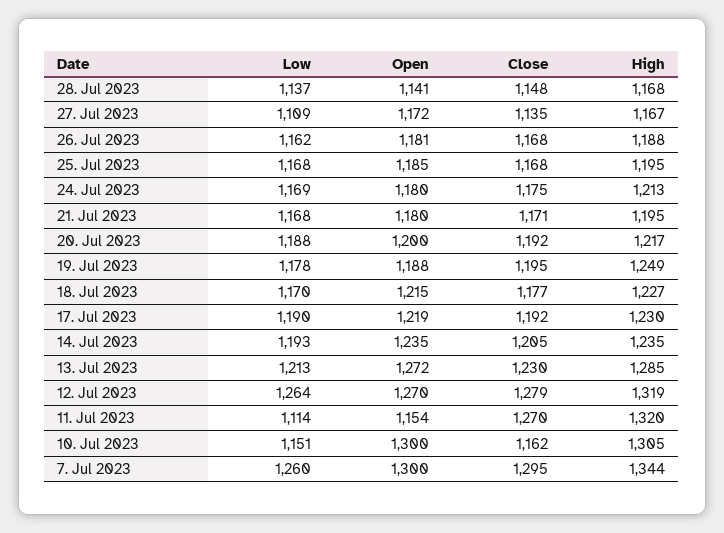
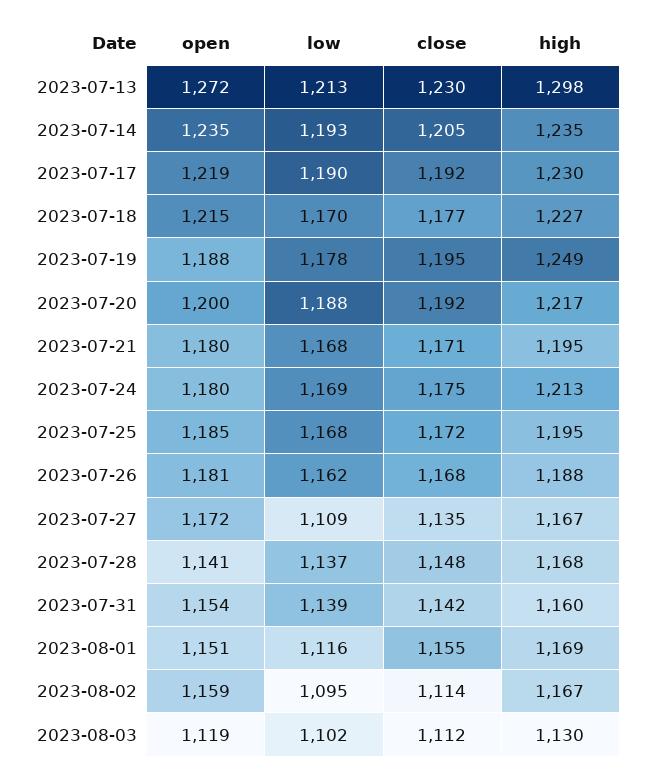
Close, 25. Jul 2023: 1168 -> 1172
High, 13. Jul 2023: 1285 -> 1298
Low, 12. Jul 2023: 1264 -> none
Open, 12. Jul 2023: 1270 -> none
Close, 12. Jul 2023: 1279 -> none
High, 12. Jul 2023: 1319 -> none
Low, 11. Jul 2023: 1114 -> none
Open, 11. Jul 2023: 1154 -> none
Close, 11. Jul 2023: 1270 -> none
High, 11. Jul 2023: 1320 -> none
Low, 10. Jul 2023: 1151 -> none
Open, 10. Jul 2023: 1300 -> none
Close, 10. Jul 2023: 1162 -> none
High, 10. Jul 2023: 1305 -> none
Low, 7. Jul 2023: 1260 -> none
Open, 7. Jul 2023: 1300 -> none
Close, 7. Jul 2023: 1295 -> none
High, 7. Jul 2023: 1344 -> none
Open, 2023-07-31: none -> 1154
Low, 2023-07-31: none -> 1139
Close, 2023-07-31: none -> 1142
High, 2023-07-31: none -> 1160
Open, 2023-08-01: none -> 1151
Low, 2023-08-01: none -> 1116
Close, 2023-08-01: none -> 1155
High, 2023-08-01: none -> 1169
Open, 2023-08-02: none -> 1159
Low, 2023-08-02: none -> 1095
Close, 2023-08-02: none -> 1114
High, 2023-08-02: none -> 1167
Open, 2023-08-03: none -> 1119
Low, 2023-08-03: none -> 1102
Close, 2023-08-03: none -> 1112
High, 2023-08-03: none -> 1130

